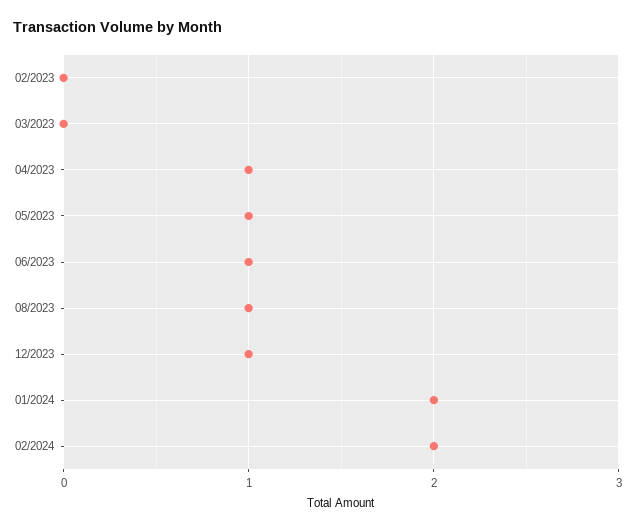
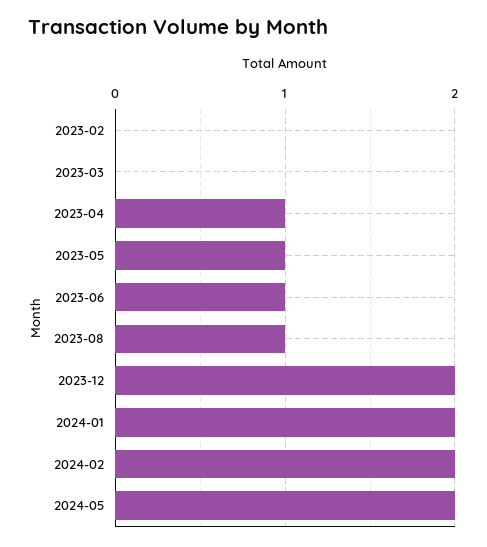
12/2023: 1 -> 2
2024-05: none -> 2

